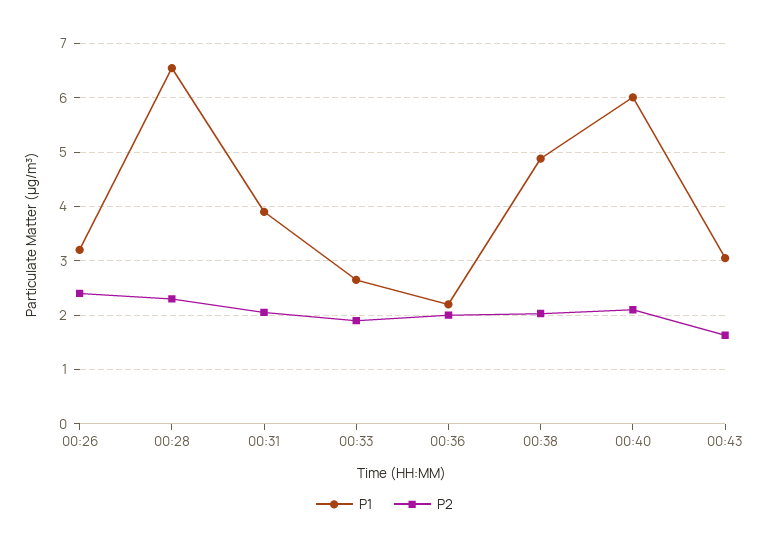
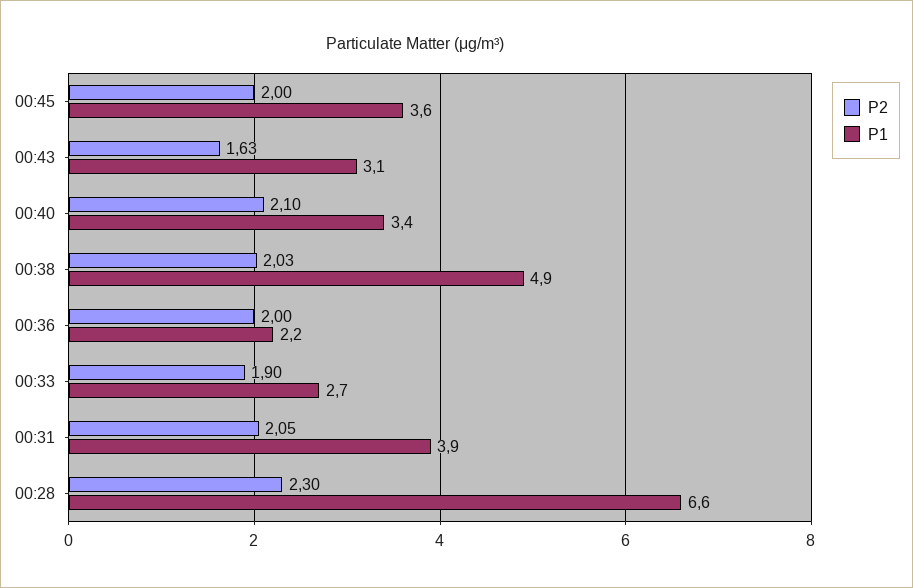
P1, 00:26: 3.2 -> none
P2, 00:26: 2.4 -> none
P1, 00:40: 6 -> 3.4
P2, 00:45: none -> 2
P1, 00:45: none -> 3.6

